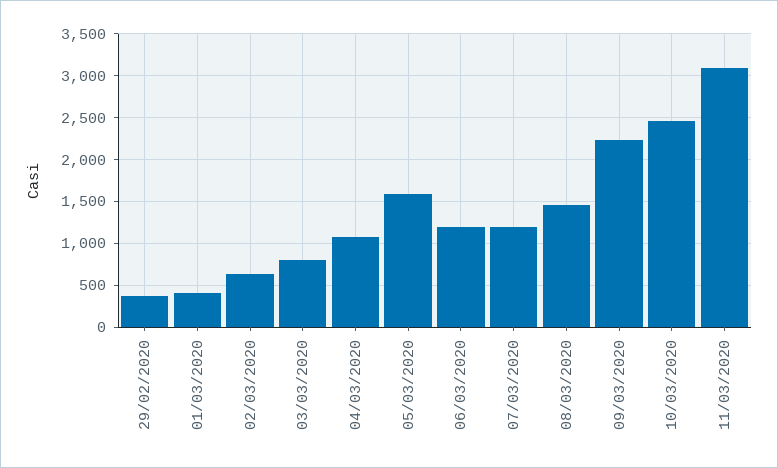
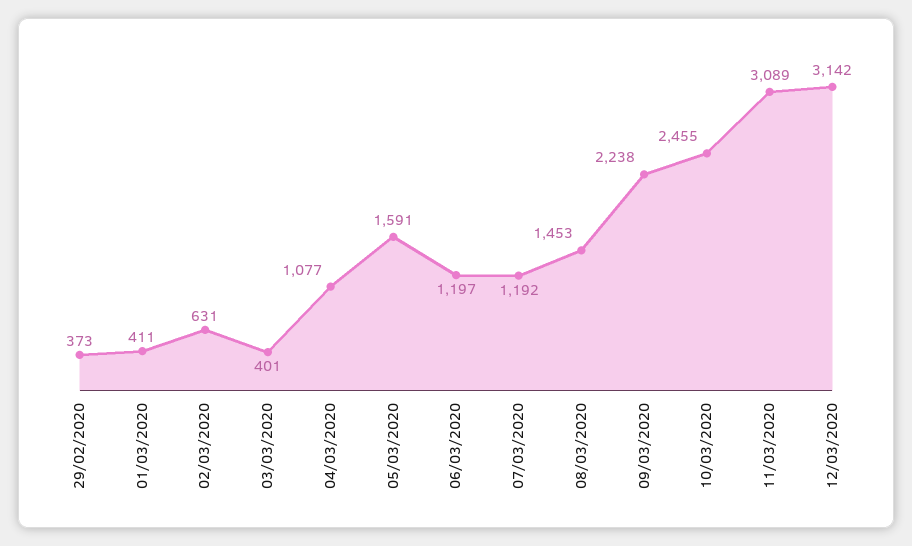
03/03/2020: 800 -> 401
12/03/2020: none -> 3142

